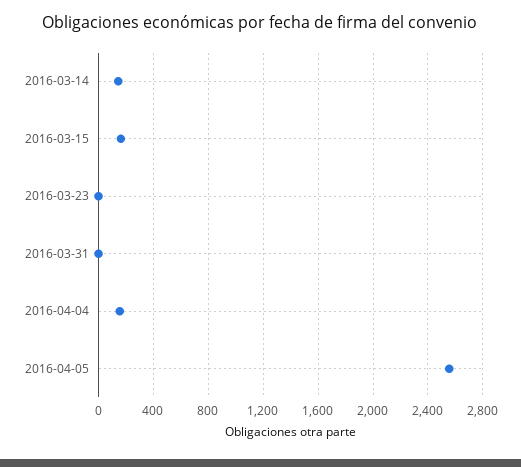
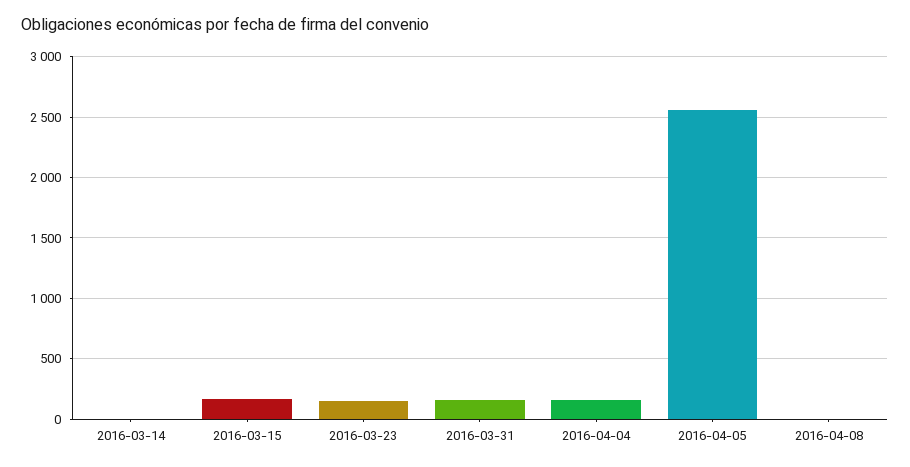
2016-03-14: 150 -> 0
2016-03-23: 0 -> 150
2016-03-31: 0 -> 150
2016-04-08: none -> 0

